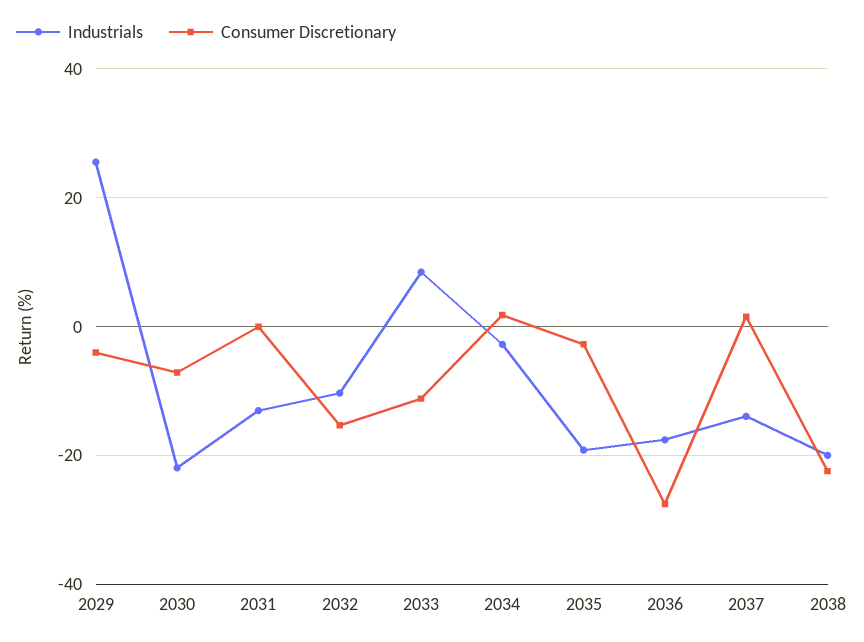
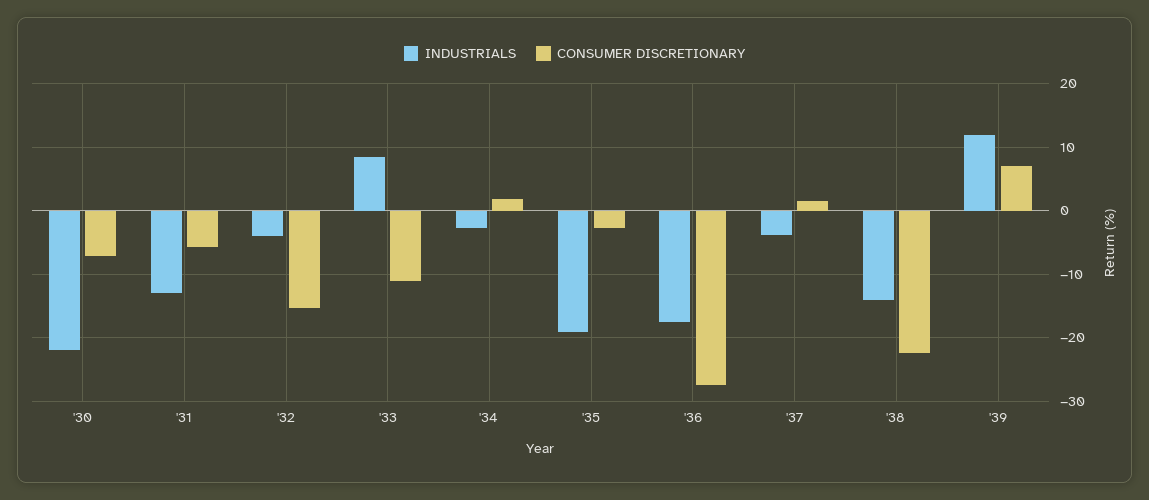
Industrials, 2029: 26 -> none
Consumer Discretionary, 2029: -4 -> none
Consumer Discretionary, 2031: 0 -> -6
Industrials, 2032: -10 -> -4
Industrials, 2037: -14 -> -4
Industrials, 2038: -20 -> -14
Industrials, '39: none -> 12
Consumer Discretionary, '39: none -> 7

